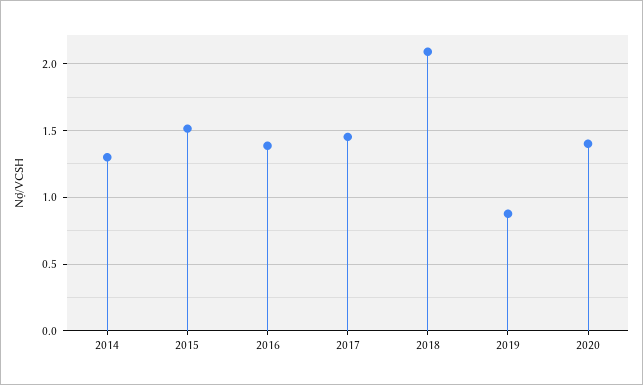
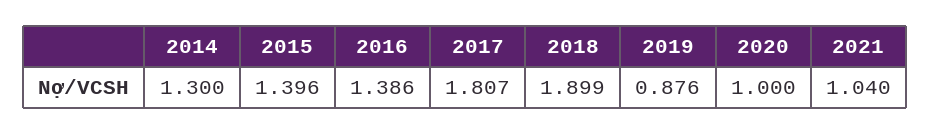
2015: 1.5 -> 1.396
2017: 1.45 -> 1.807
2018: 2.1 -> 1.899
2020: 1.4 -> 1
2021: none -> 1.04

